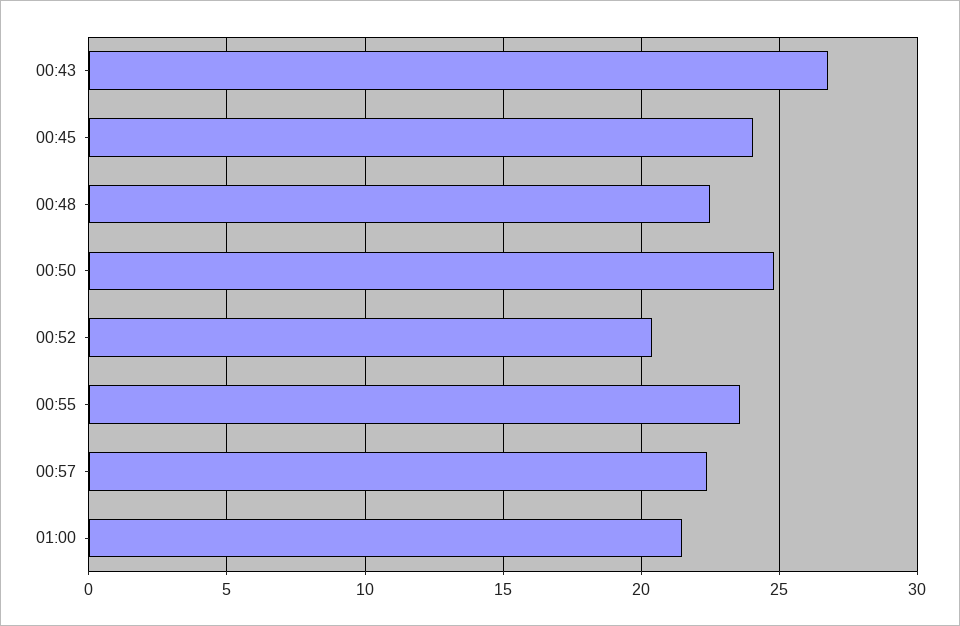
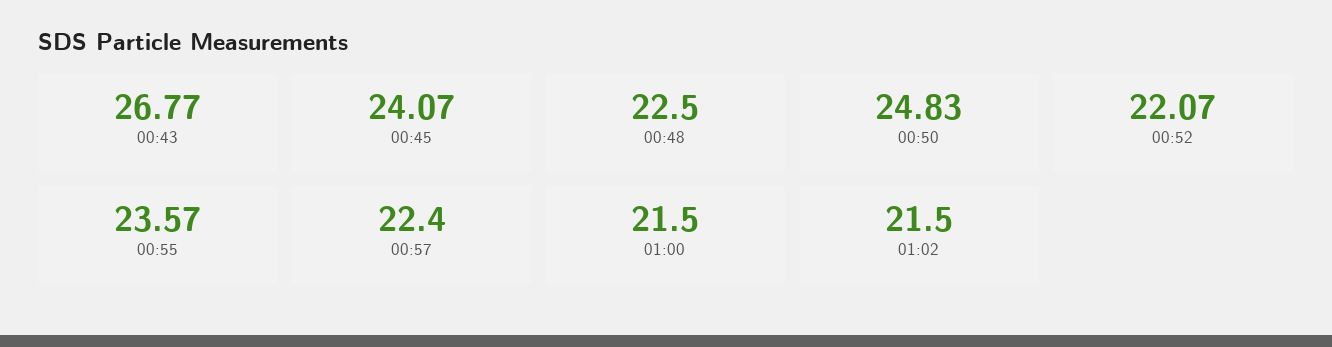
00:52: 20.5 -> 22.07
01:02: none -> 21.5

